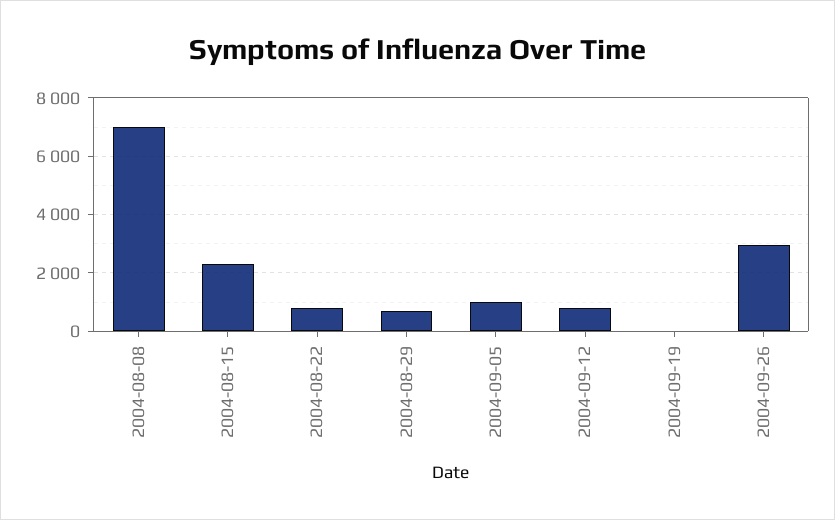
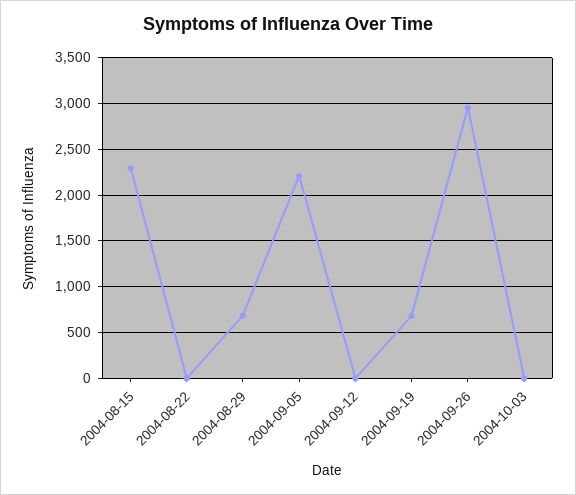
2004-08-08: 7000 -> none
2004-08-22: 750 -> 0
2004-09-05: 1000 -> 2200
2004-09-12: 750 -> 0
2004-09-19: 0 -> 700
2004-10-03: none -> 0

